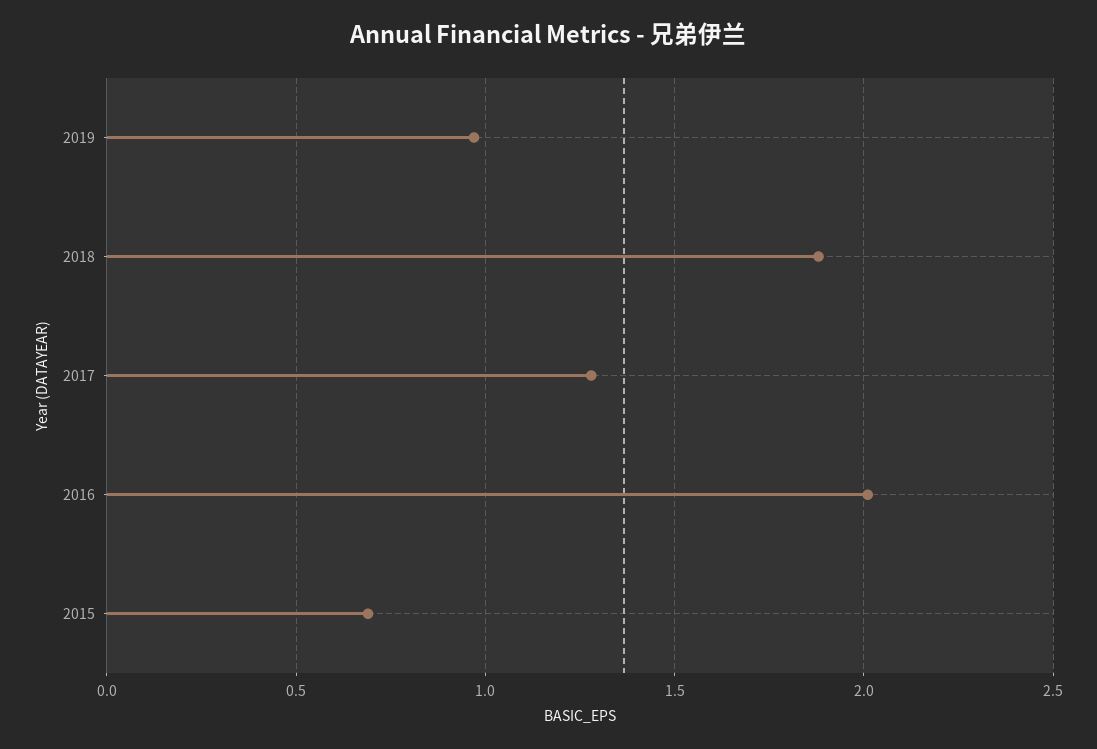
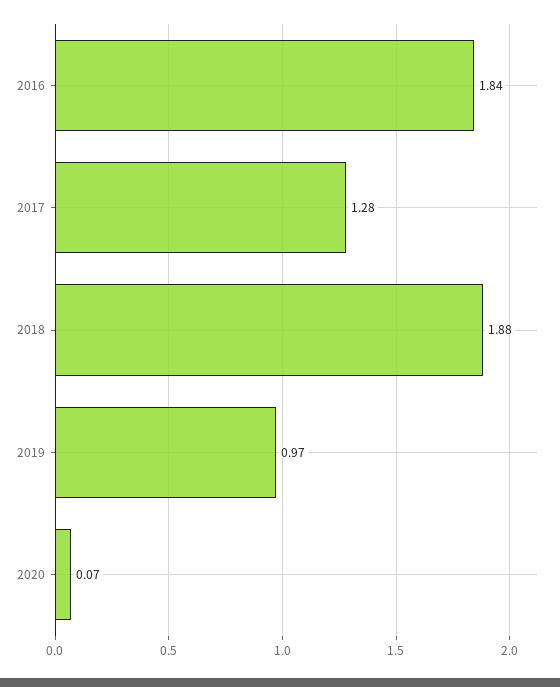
2016: 2 -> 1.84
2015: 0.7 -> none
2020: none -> 0.07

